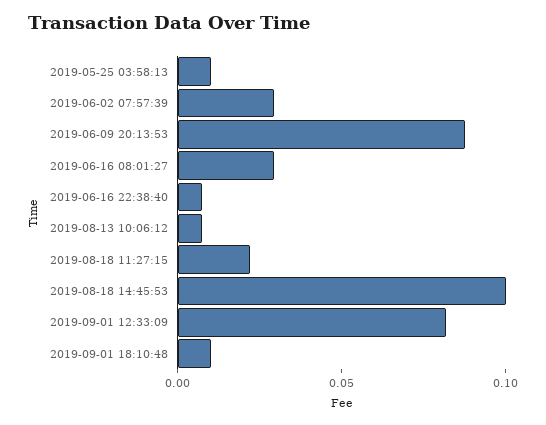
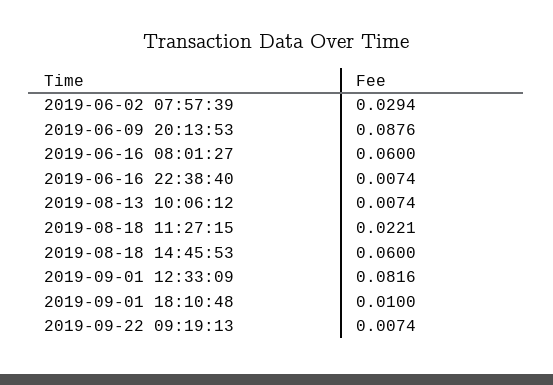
2019-05-25 03:58:13: 0.01 -> none
2019-06-16 08:01:27: 0.03 -> 0.06
2019-08-18 14:45:53: 0.1 -> 0.06
2019-09-22 09:19:13: none -> 0.0074

